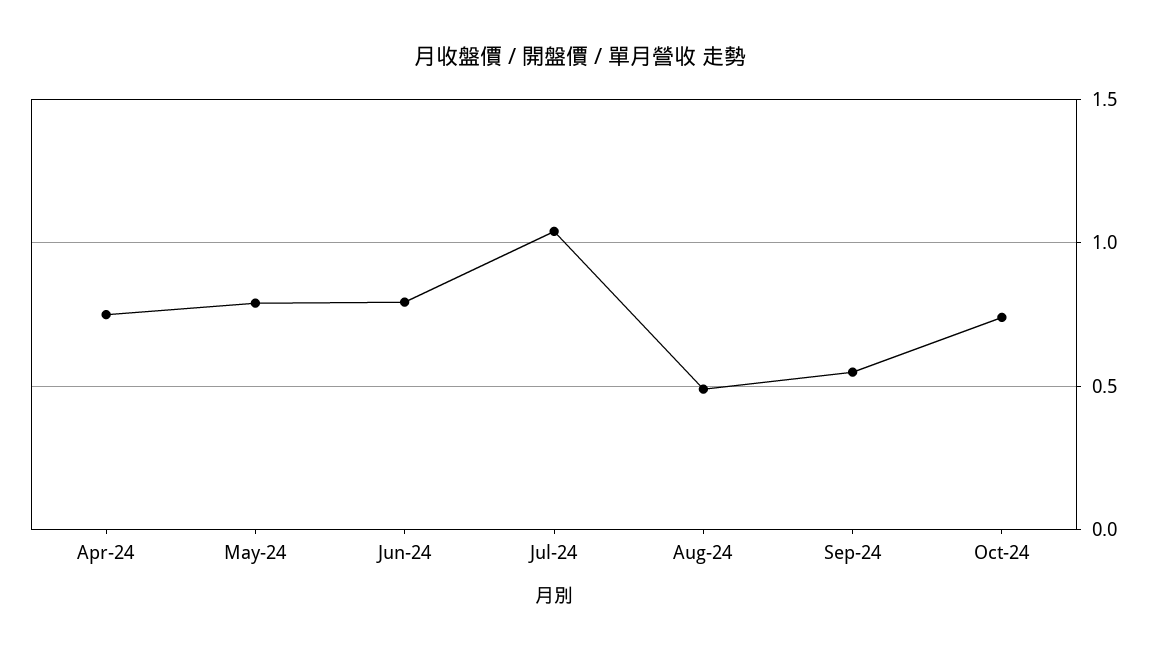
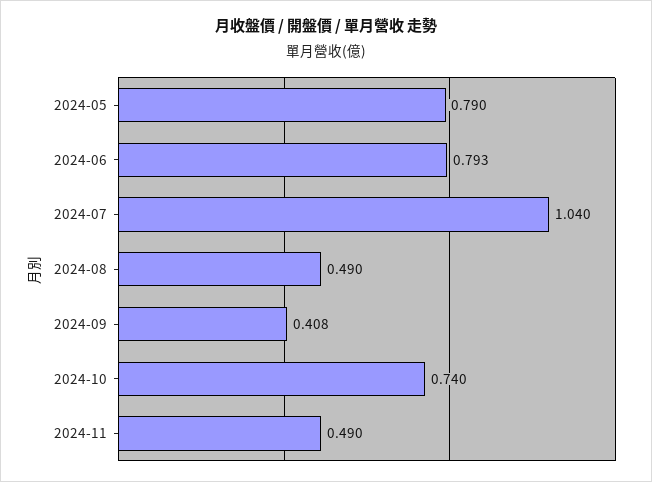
Apr-24: 0.75 -> none
Sep-24: 0.55 -> 0.408
2024-11: none -> 0.49

